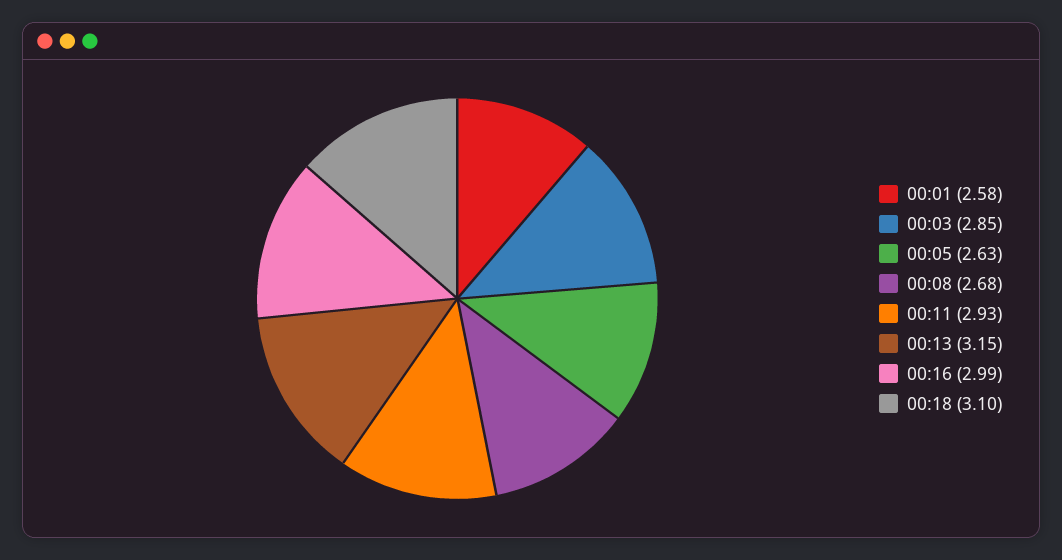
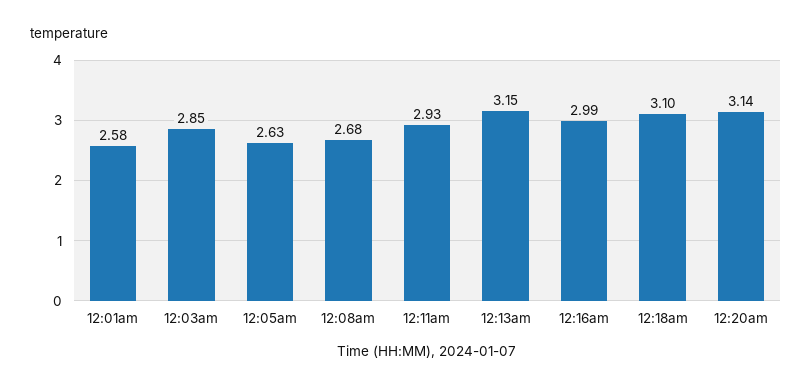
12:20am: none -> 3.14

